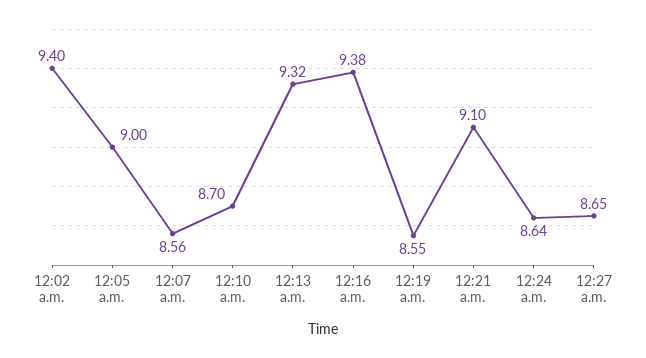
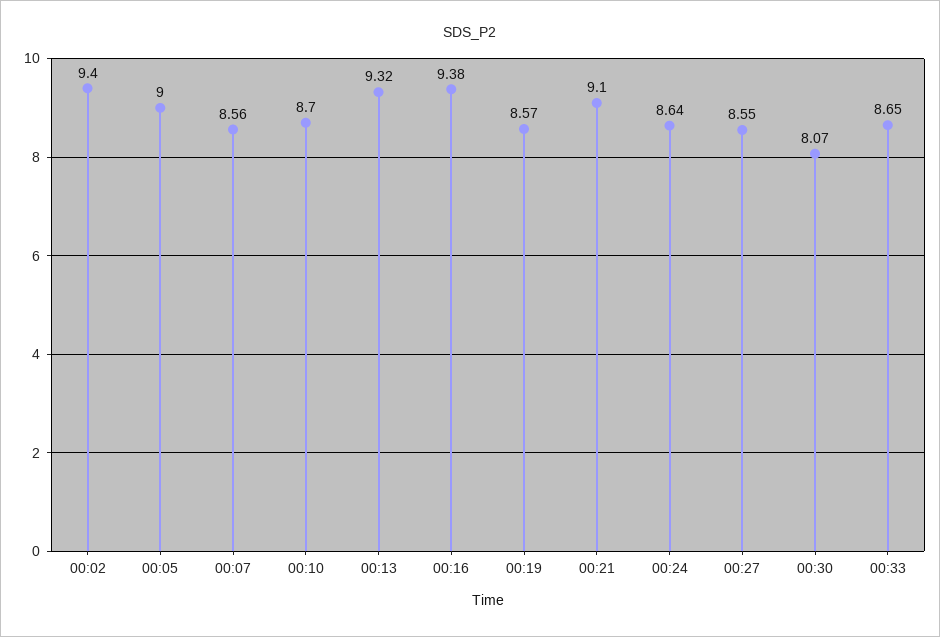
12:19 a.m.: 8.55 -> 8.57
12:27 a.m.: 8.65 -> 8.55
00:30: none -> 8.07
00:33: none -> 8.65

